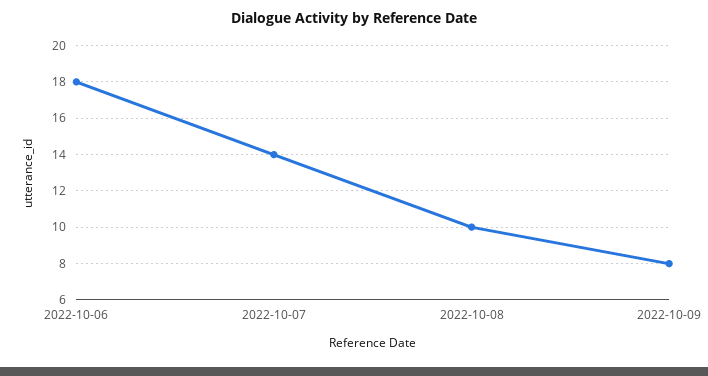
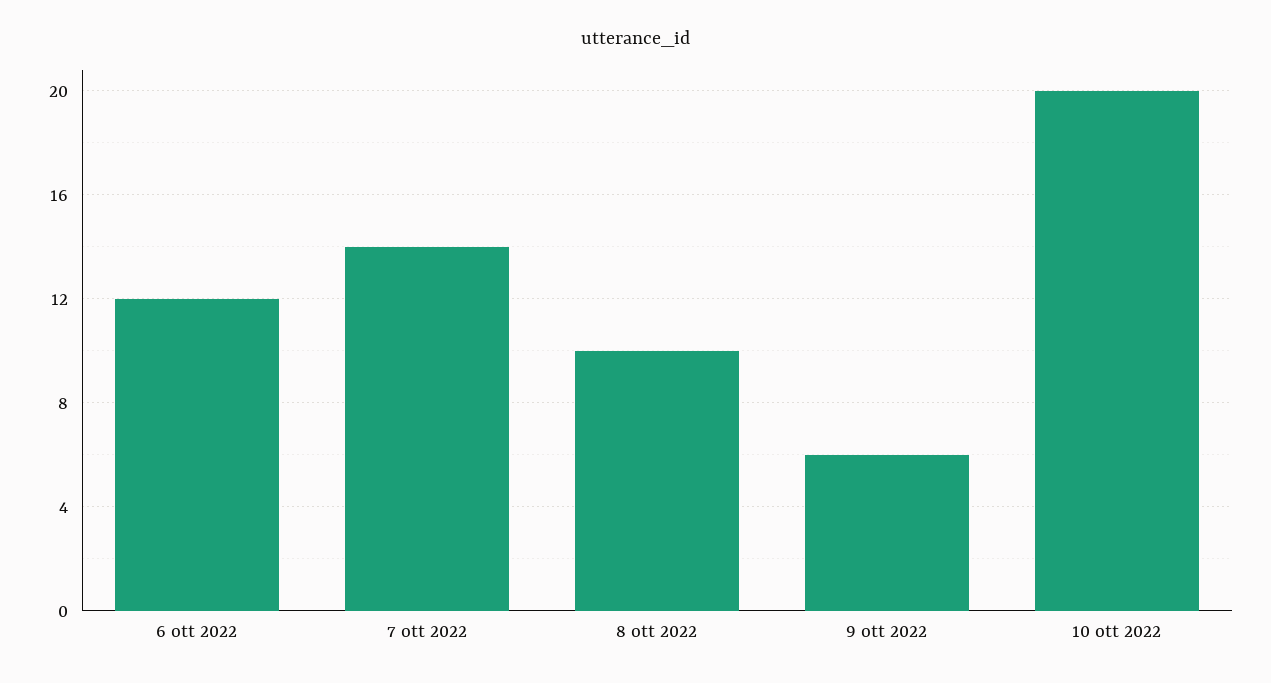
2022-10-06: 18 -> 12
2022-10-09: 8 -> 6
10 ott 2022: none -> 20

